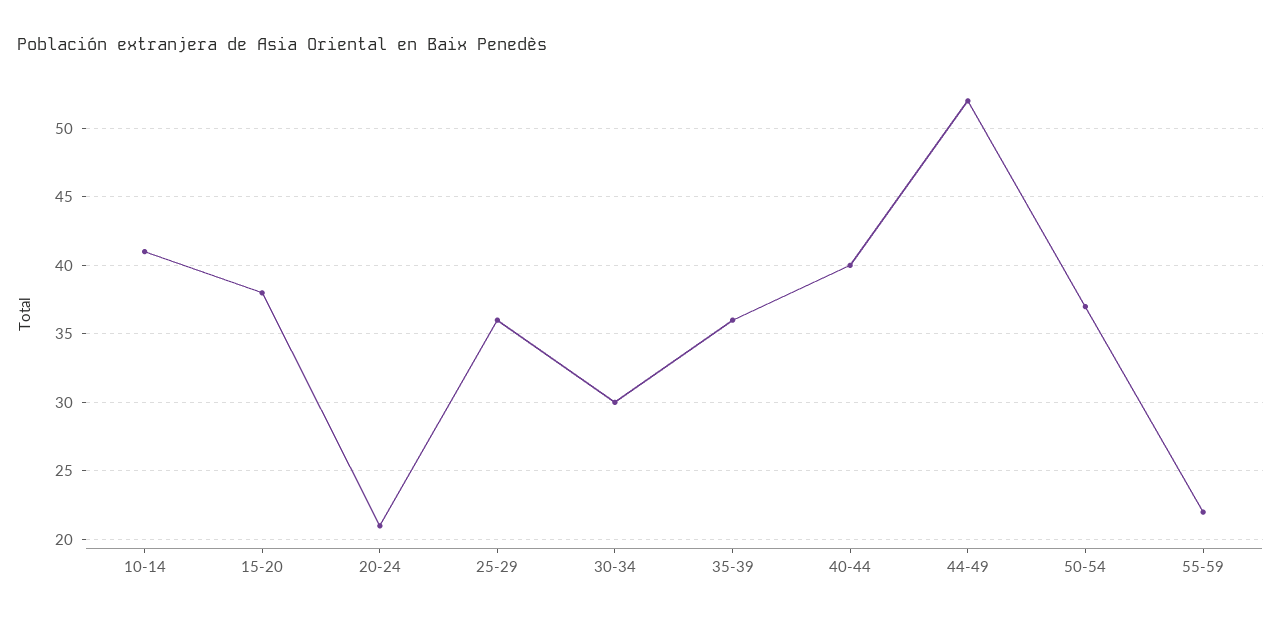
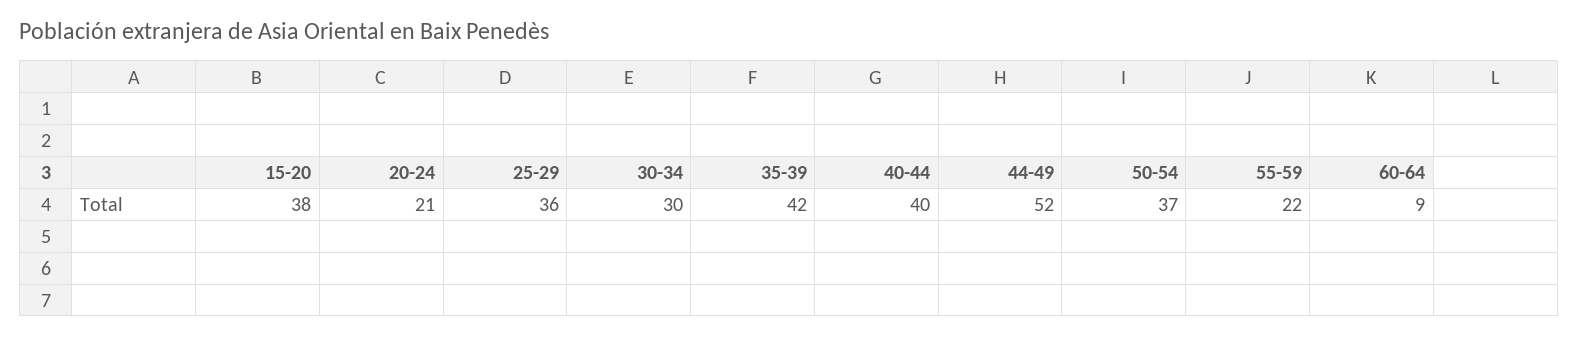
10-14: 41 -> none
35-39: 36 -> 42
60-64: none -> 9

